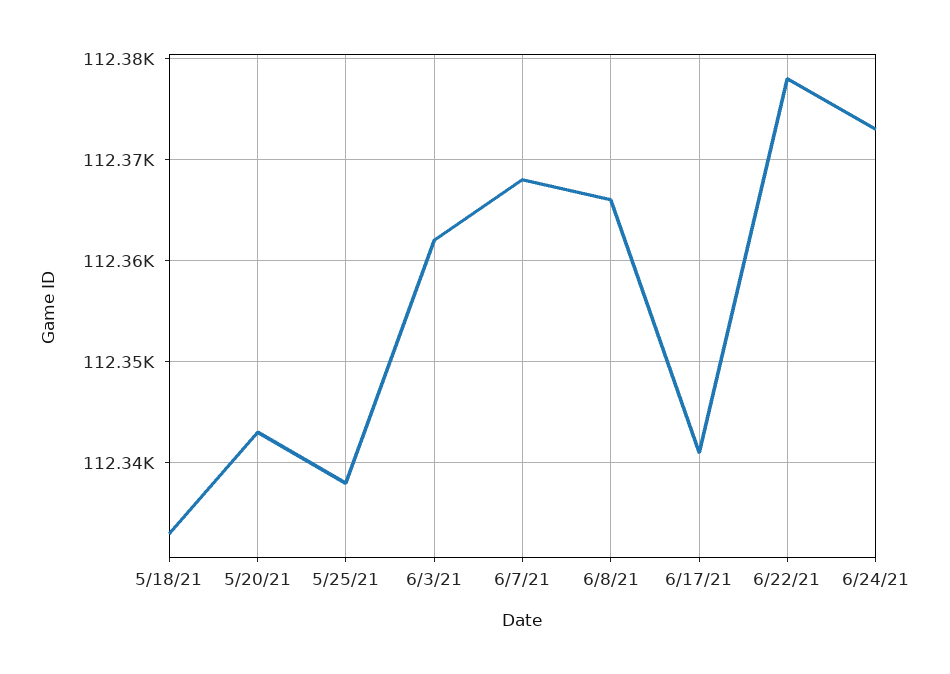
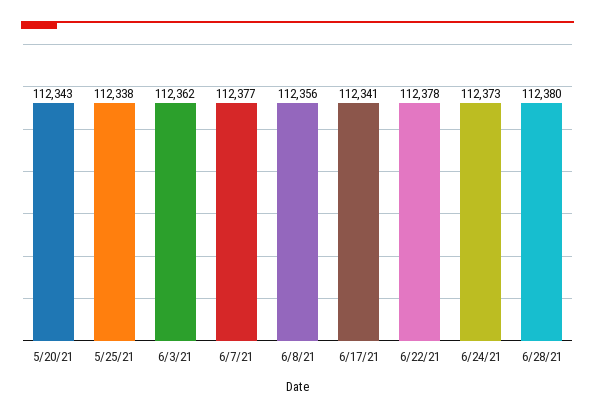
5/18/21: 112333 -> none
6/7/21: 112368 -> 112377
6/8/21: 112366 -> 112356
6/28/21: none -> 112380

